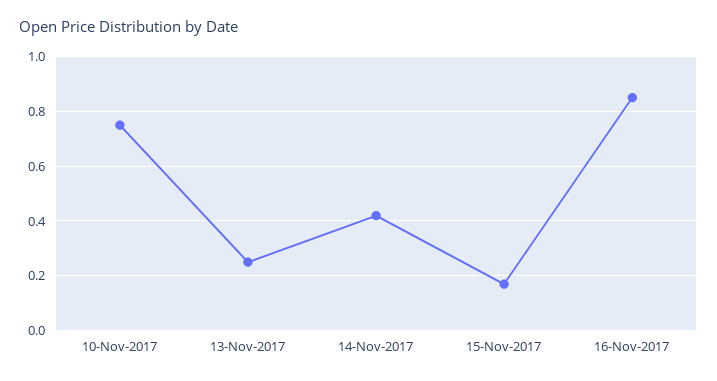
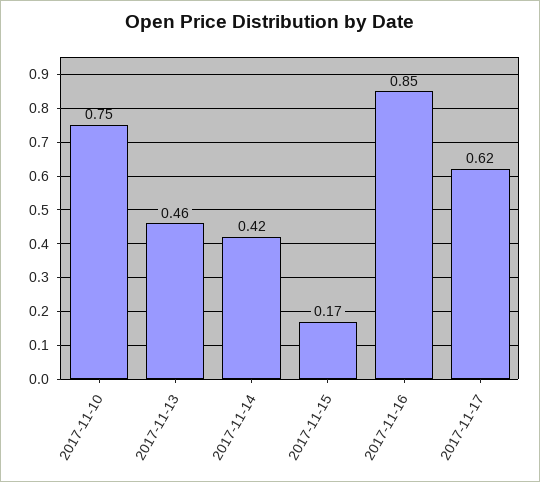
13-Nov-2017: 0.25 -> 0.46
2017-11-17: none -> 0.62

